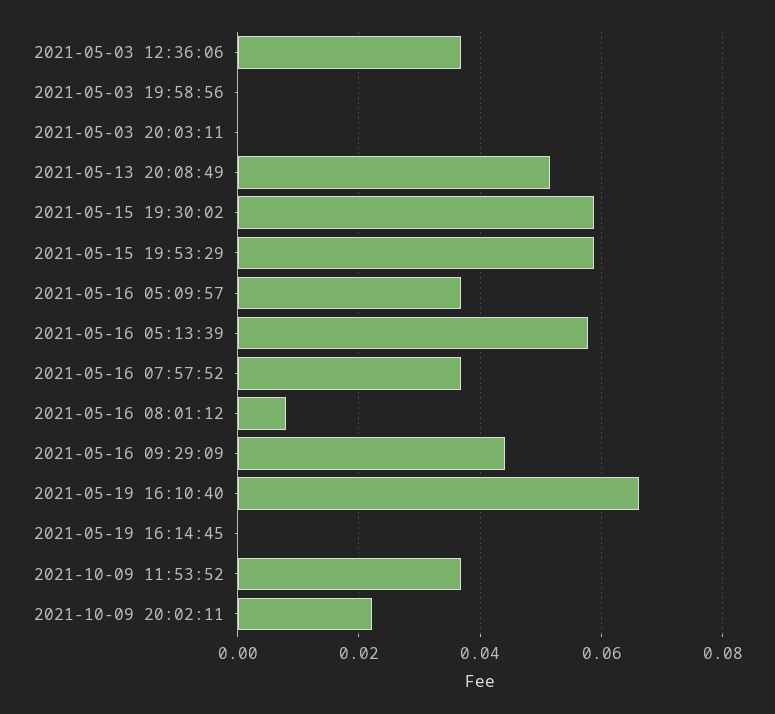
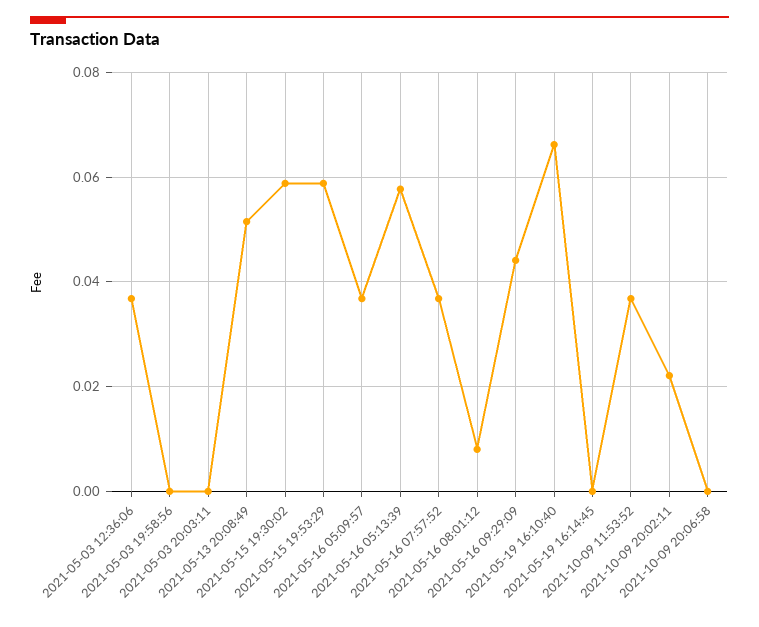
2021-10-09 20:06:58: none -> 0

